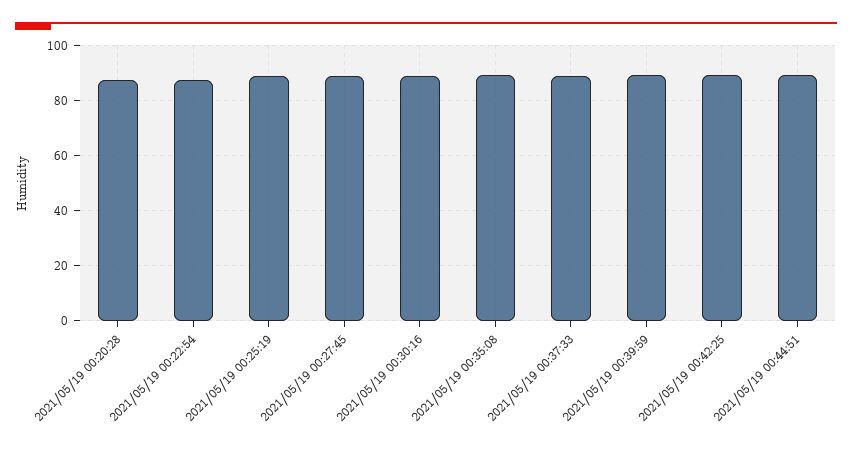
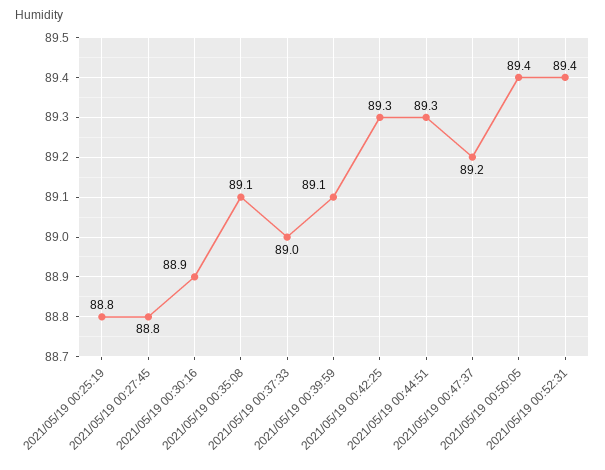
2021/05/19 00:20:28: 87.5 -> none
2021/05/19 00:22:54: 87.5 -> none
2021/05/19 00:47:37: none -> 89.2
2021/05/19 00:50:05: none -> 89.4
2021/05/19 00:52:31: none -> 89.4

